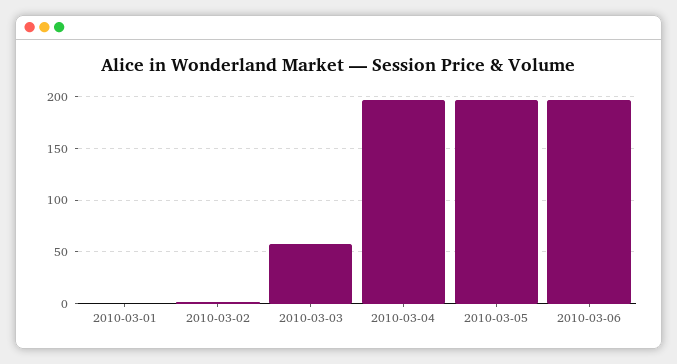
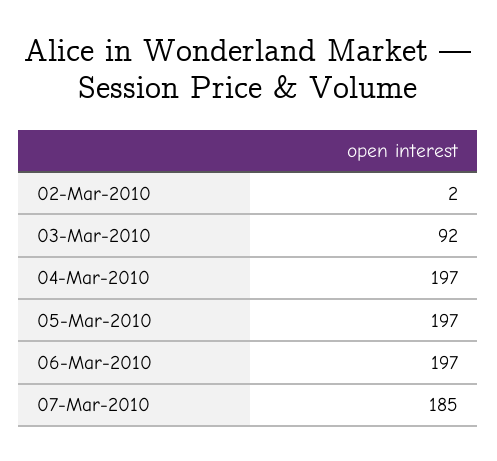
2010-03-01: 0 -> none
2010-03-03: 60 -> 92
07-Mar-2010: none -> 185

